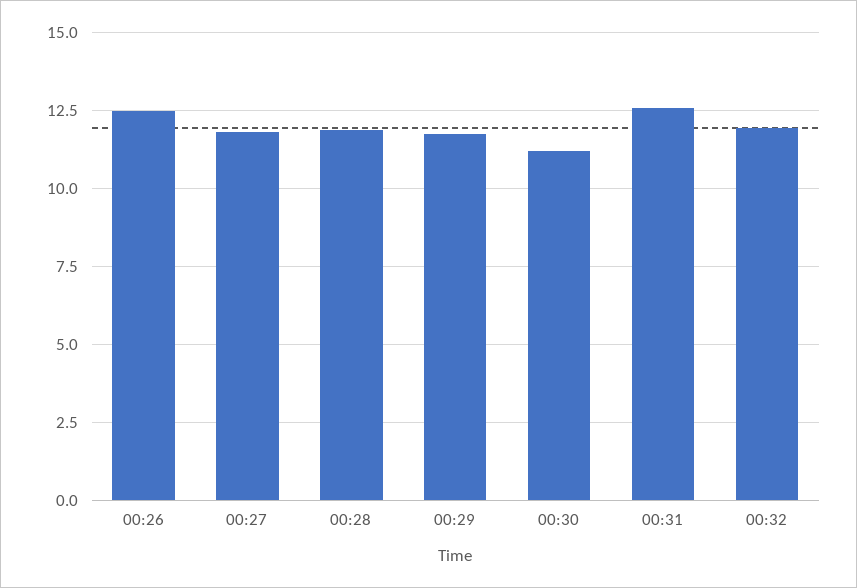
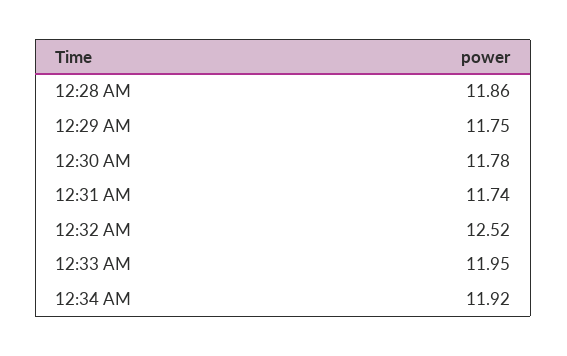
00:26: 12.5 -> none
00:27: 11.75 -> none
00:30: 11.25 -> 11.78
00:31: 12.5 -> 11.74
00:32: 12 -> 12.52
12:33 AM: none -> 11.95
12:34 AM: none -> 11.92

